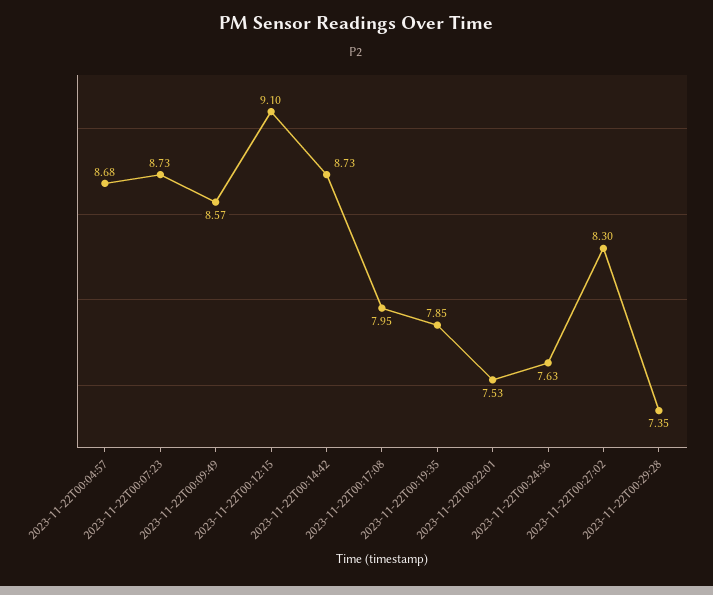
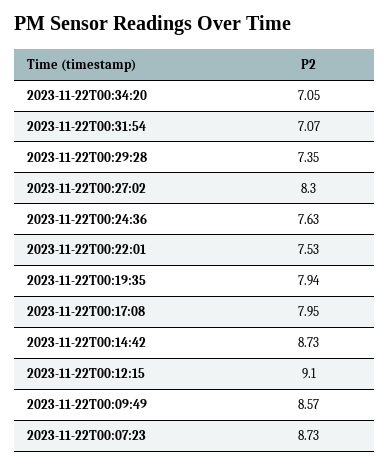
2023-11-22T00:04:57: 8.68 -> none
2023-11-22T00:19:35: 7.85 -> 7.94
2023-11-22T00:34:20: none -> 7.05
2023-11-22T00:31:54: none -> 7.07

